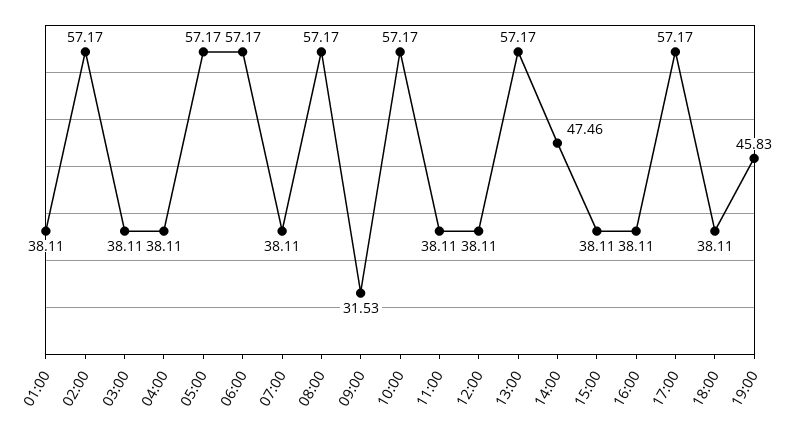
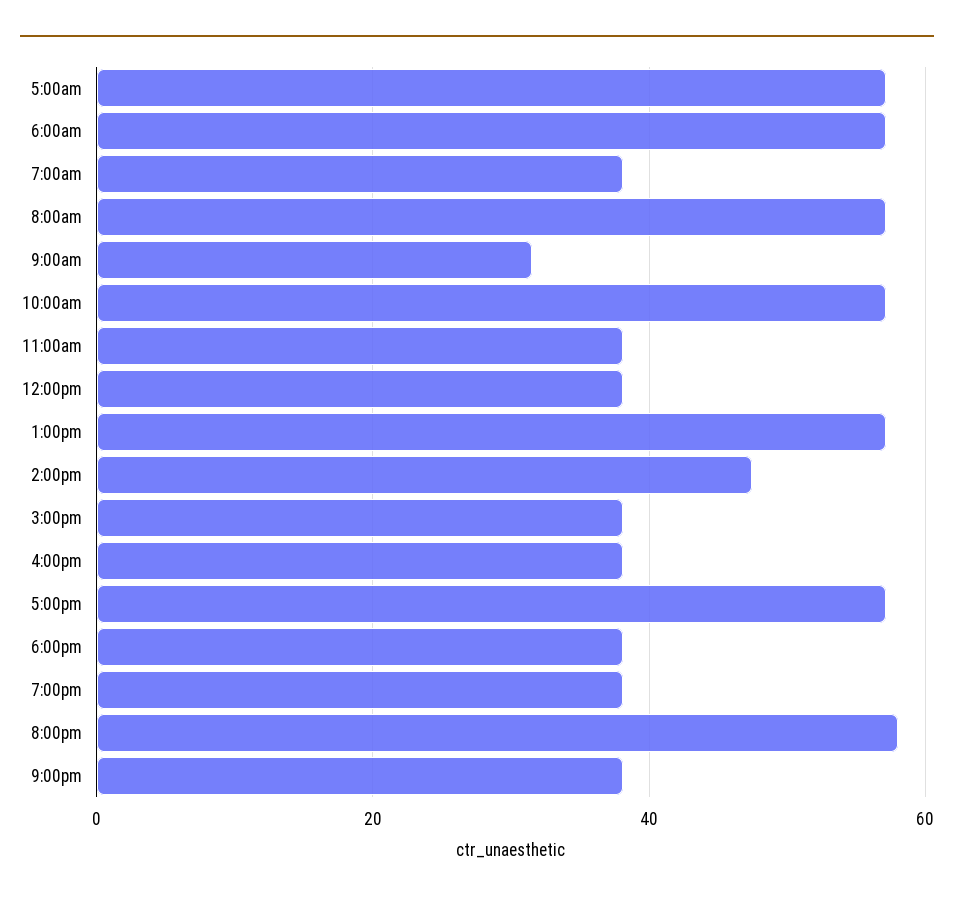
01:00: 38.11 -> none
02:00: 57.17 -> none
03:00: 38.11 -> none
04:00: 38.11 -> none
19:00: 45.83 -> 38
8:00pm: none -> 58
9:00pm: none -> 38

